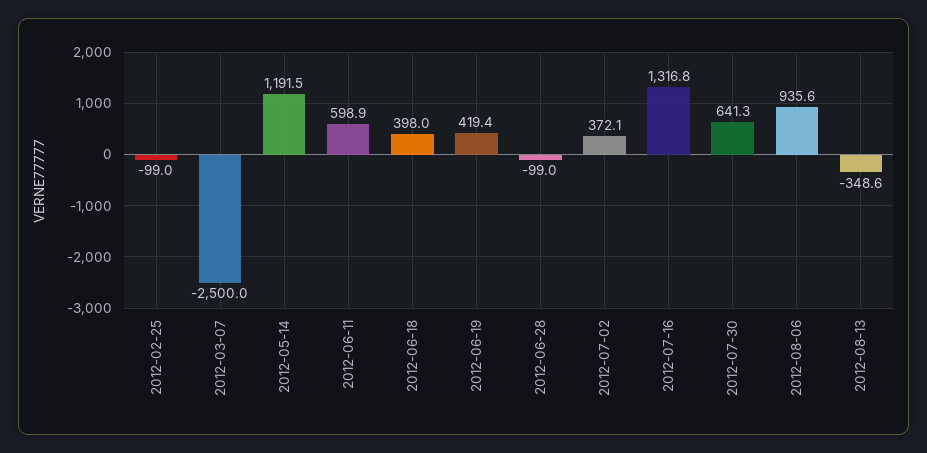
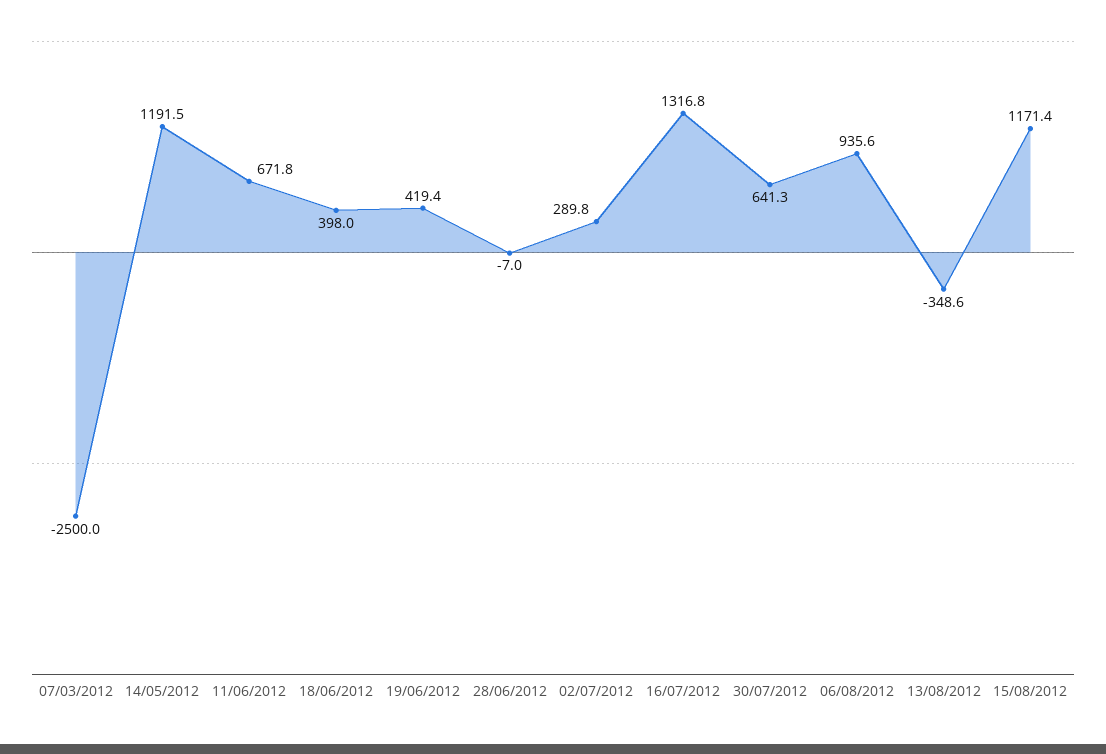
2012-02-25: -99 -> none
2012-06-11: 598.9 -> 671.8
2012-06-28: -99 -> -7
2012-07-02: 372.1 -> 289.8
15/08/2012: none -> 1171.4

